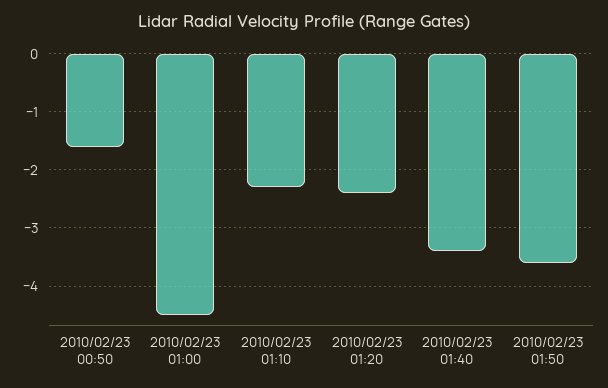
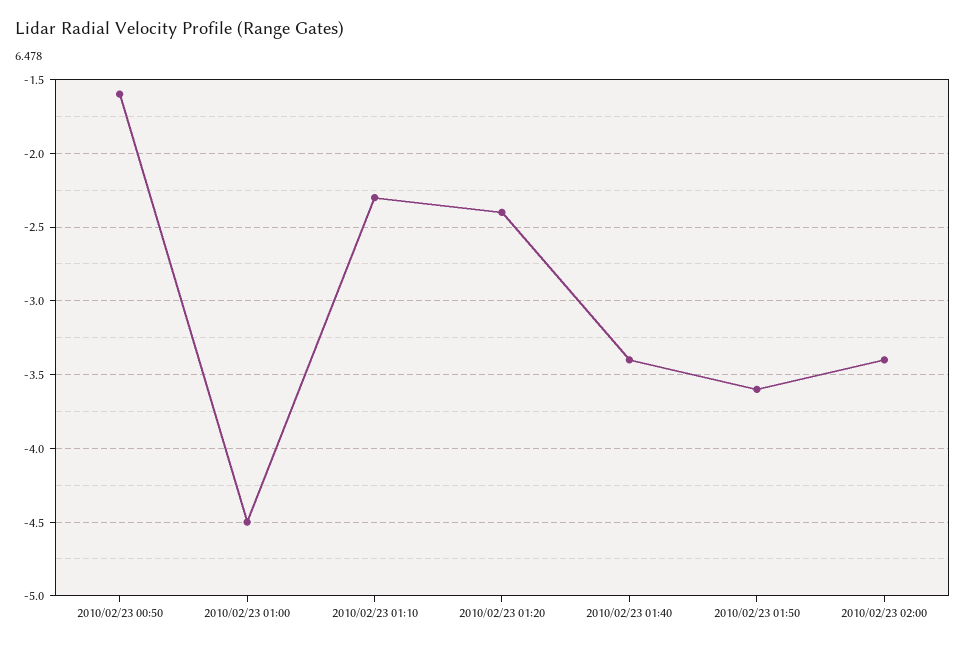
2010/02/23 02:00: none -> -3.4

